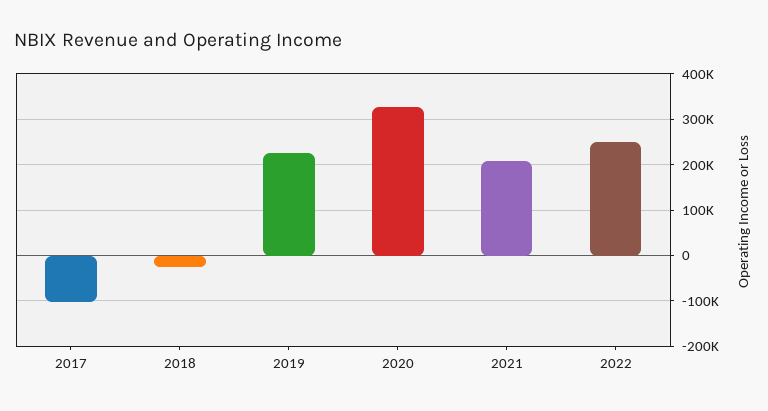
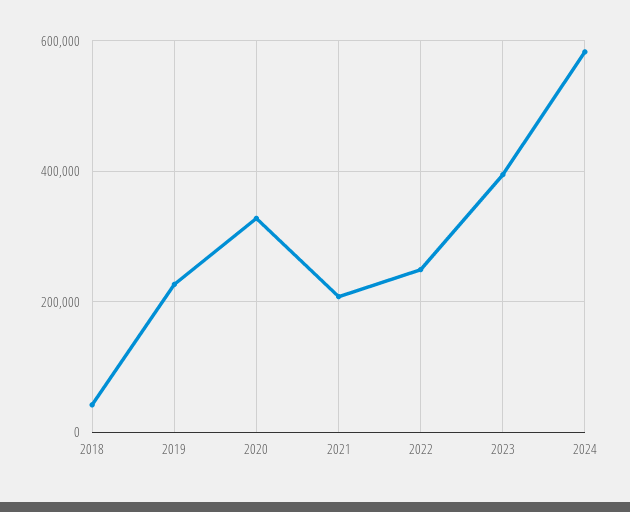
2017: -100000 -> none
2018: -20000 -> 40000
2023: none -> 400000
2024: none -> 580000

